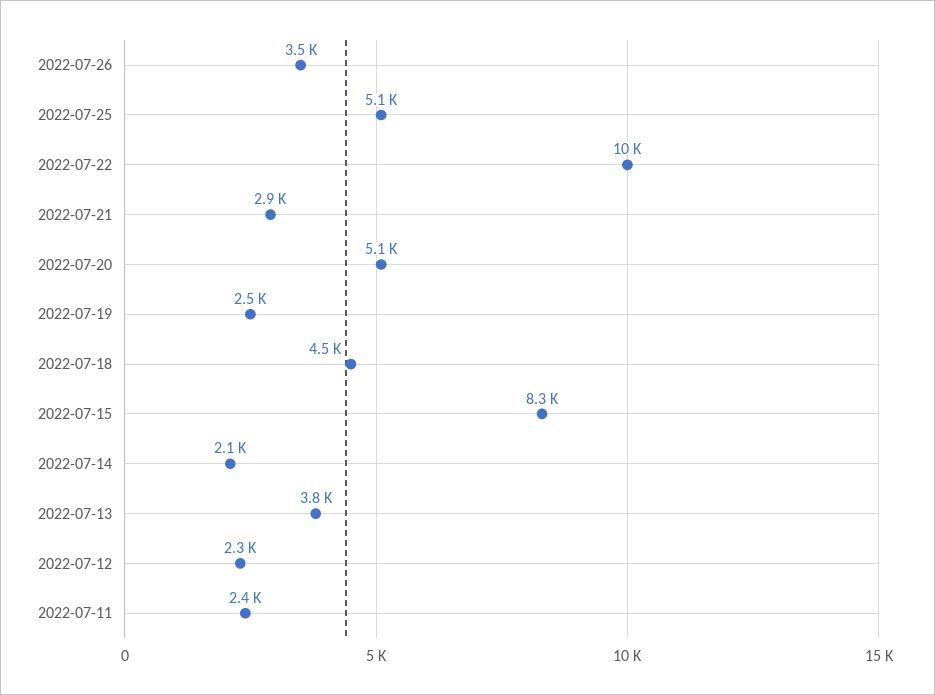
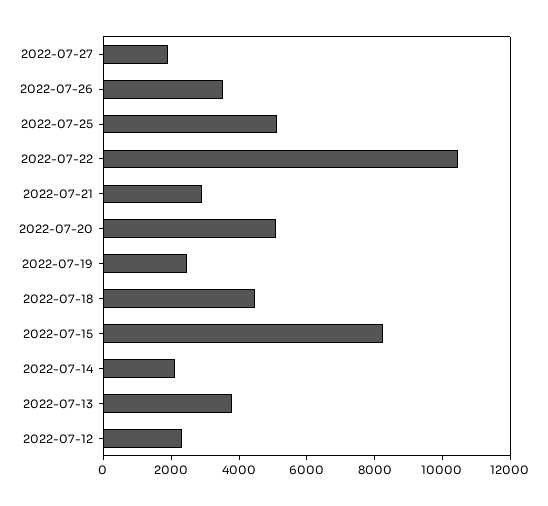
2022-07-11: 2400 -> none
2022-07-27: none -> 2000

